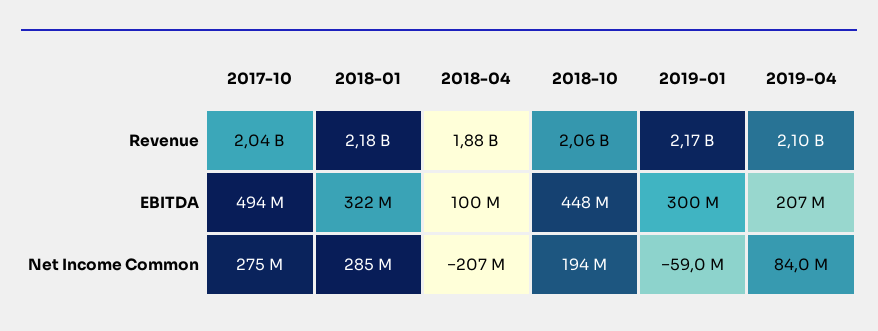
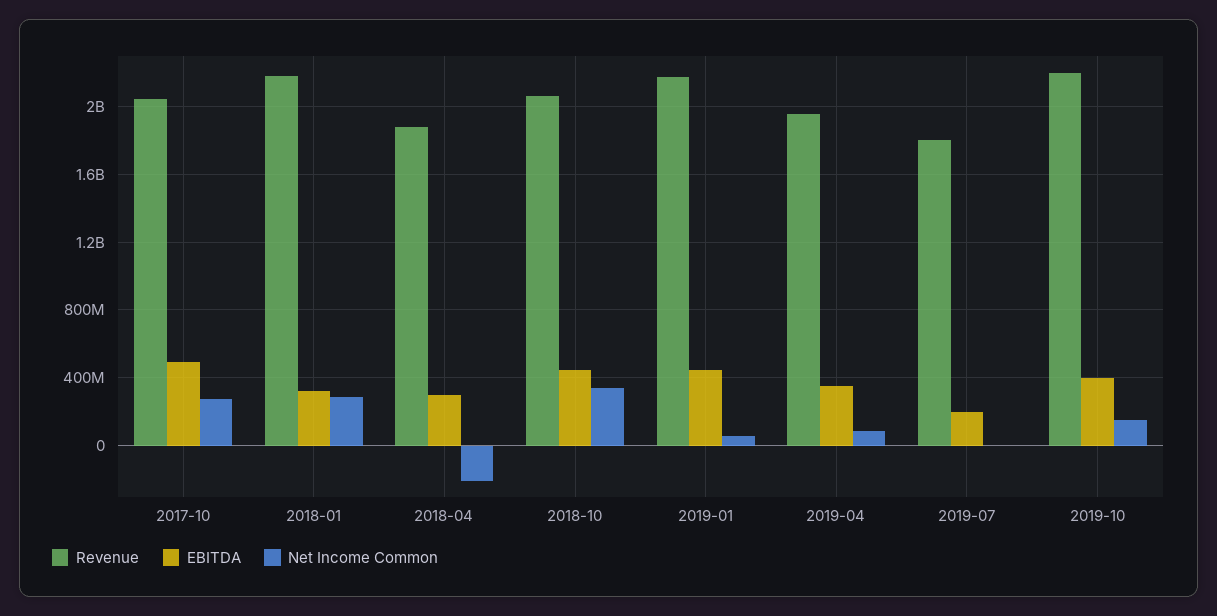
Revenue, 2019-04: 2100000000 -> 1950000000
EBITDA, 2018-04: 100000000 -> 300000000
EBITDA, 2019-01: 300000000 -> 450000000
EBITDA, 2019-04: 207000000 -> 350000000
Net Income Common, 2018-10: 194000000 -> 350000000
Net Income Common, 2019-01: -59000000 -> 50000000
Revenue, 2019-07: none -> 1800000000
EBITDA, 2019-07: none -> 200000000
Net Income Common, 2019-07: none -> 0
Revenue, 2019-10: none -> 2200000000
EBITDA, 2019-10: none -> 400000000
Net Income Common, 2019-10: none -> 150000000

